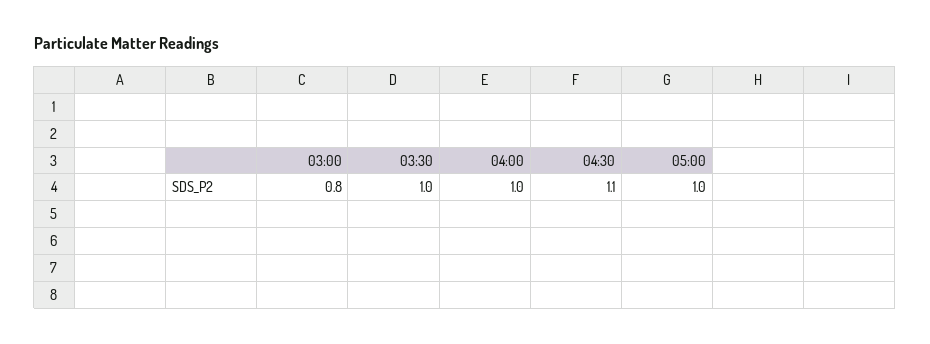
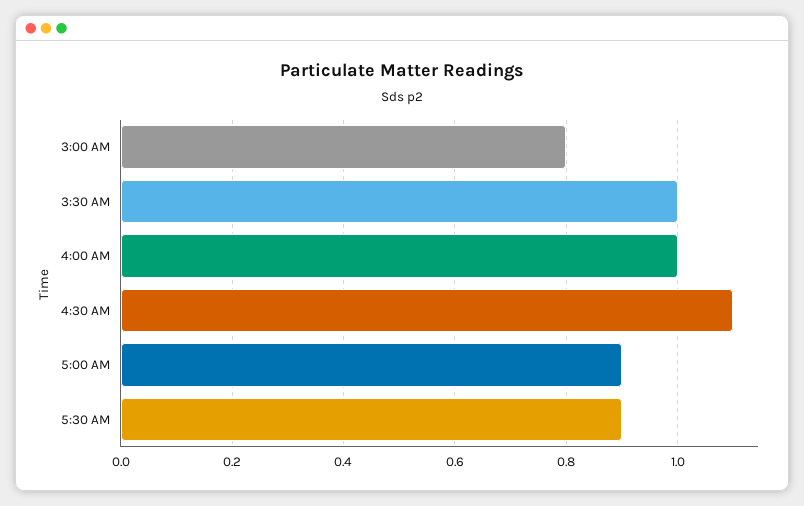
05:00: 1 -> 0.9
5:30 AM: none -> 0.9

